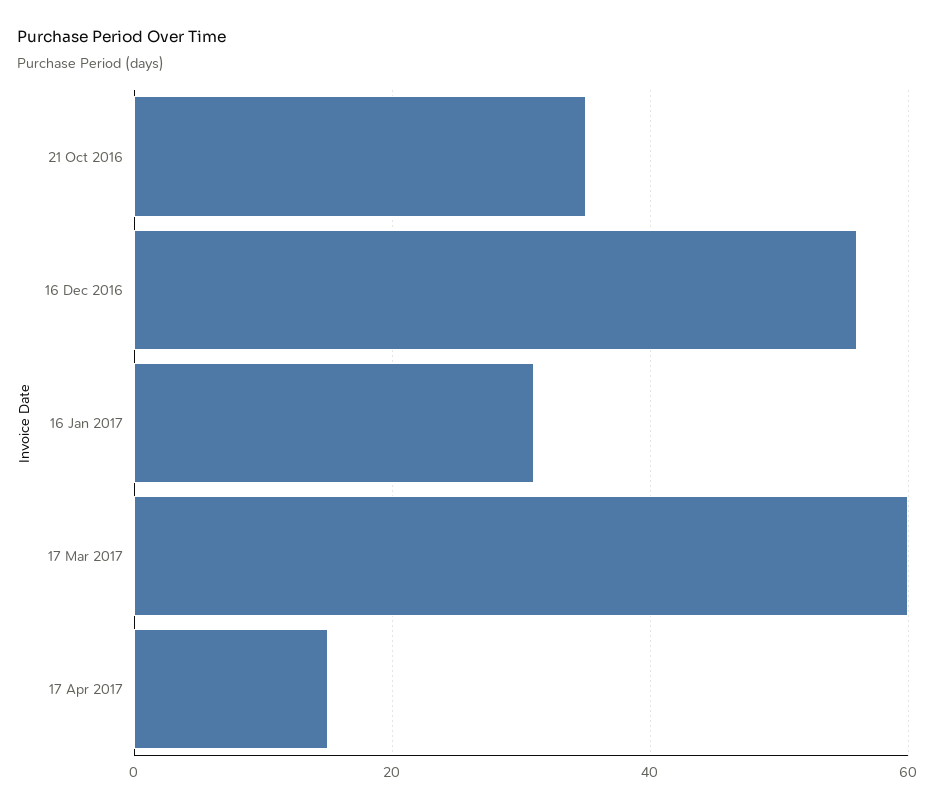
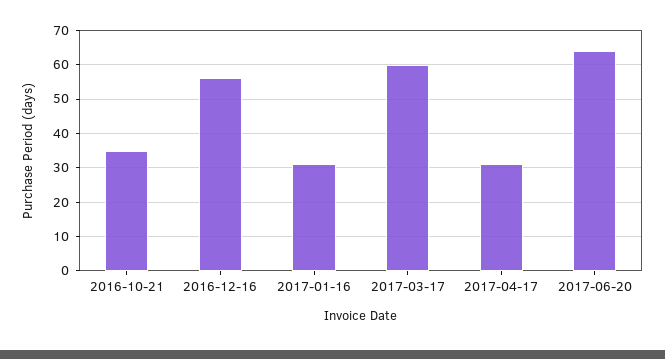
17 Apr 2017: 15 -> 30
2017-06-20: none -> 65

